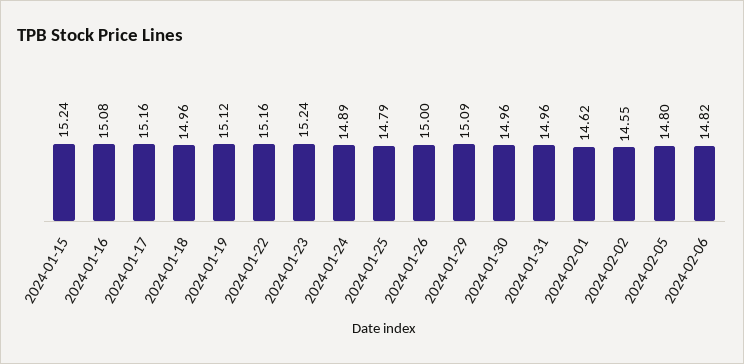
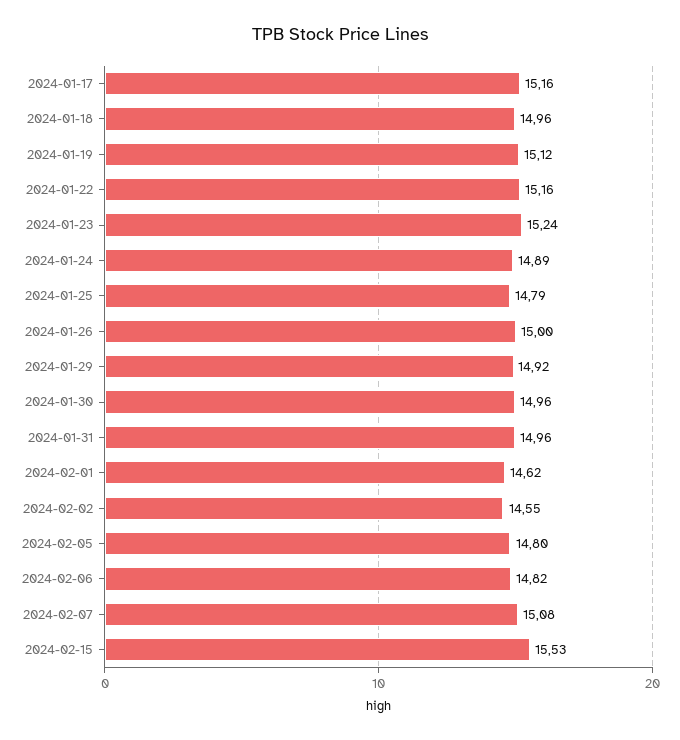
2024-01-15: 15.24 -> none
2024-01-16: 15.08 -> none
2024-01-29: 15.09 -> 14.92
2024-02-07: none -> 15.08
2024-02-15: none -> 15.53

